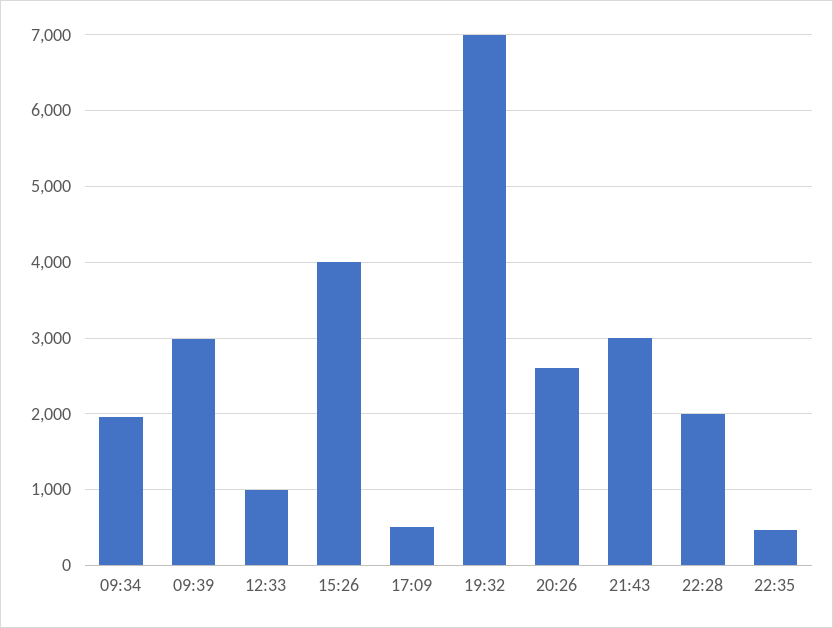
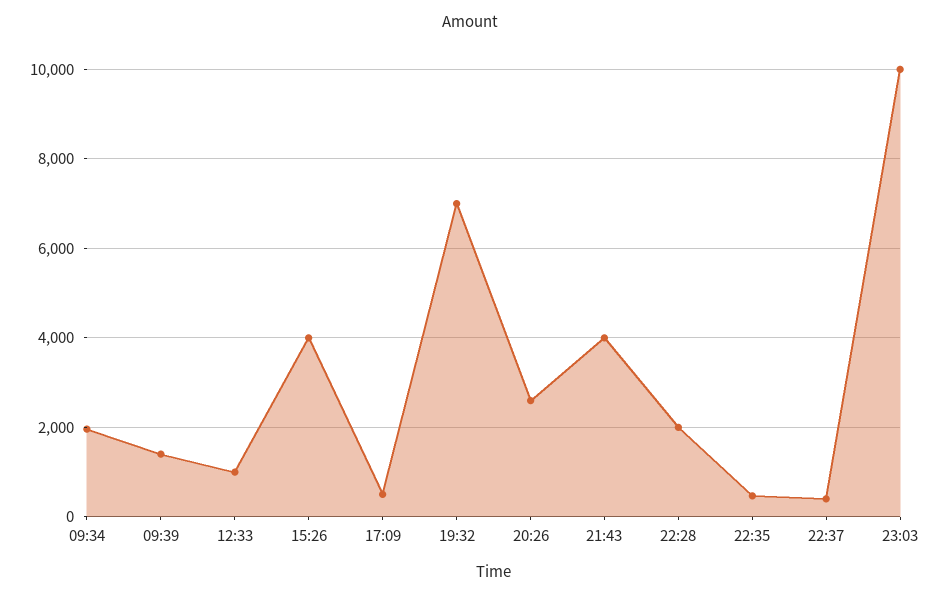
09:39: 3000 -> 1400
21:43: 3000 -> 4000
22:37: none -> 400
23:03: none -> 10000

